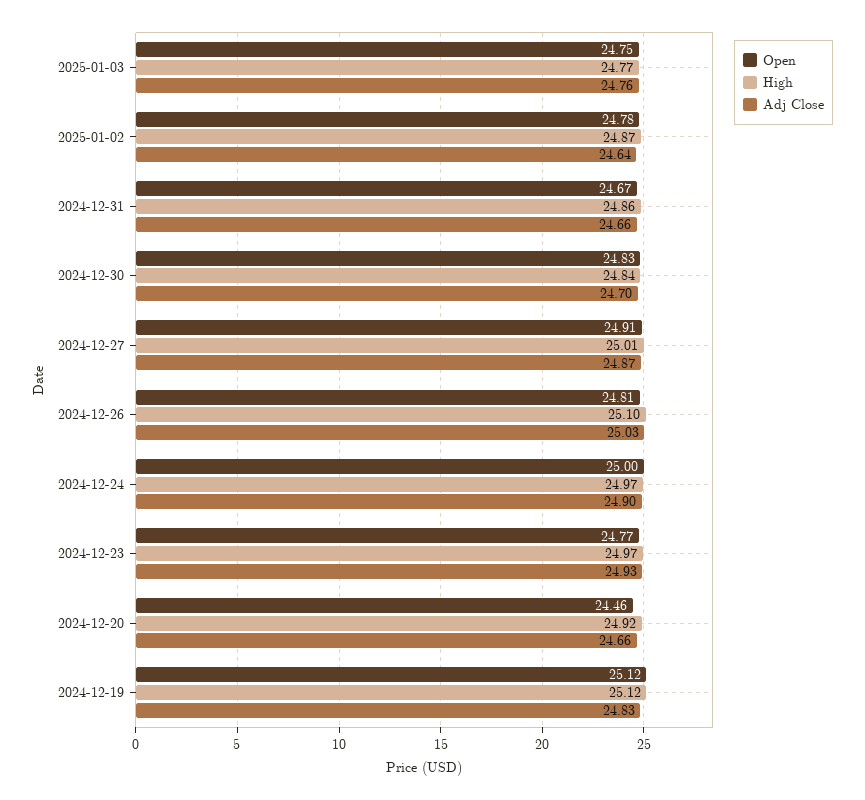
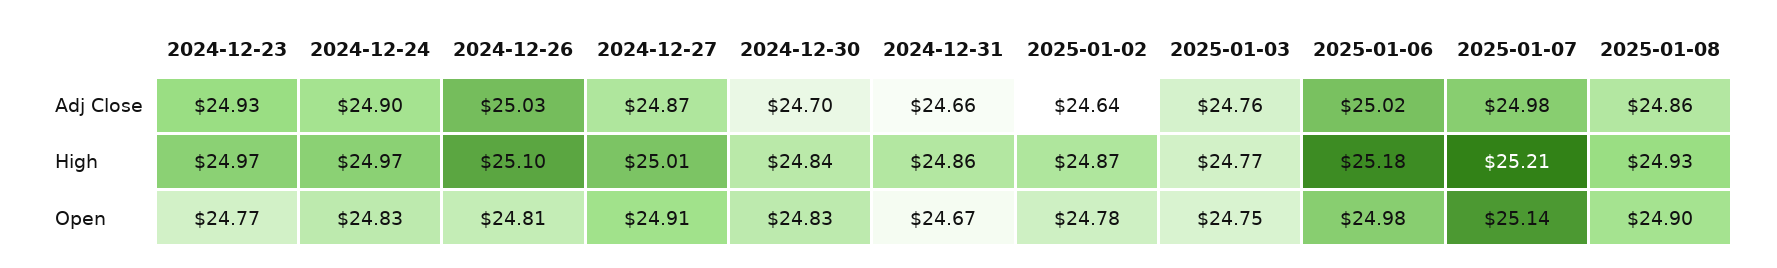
Open, 2024-12-24: 25 -> 24.83
Open, 2024-12-20: 24.46 -> none
High, 2024-12-20: 24.92 -> none
Adj Close, 2024-12-20: 24.66 -> none
Open, 2024-12-19: 25.12 -> none
High, 2024-12-19: 25.12 -> none
Adj Close, 2024-12-19: 24.83 -> none
Adj Close, 2025-01-06: none -> 25.02
Adj Close, 2025-01-07: none -> 24.98
Adj Close, 2025-01-08: none -> 24.86
High, 2025-01-06: none -> 25.18
High, 2025-01-07: none -> 25.21
High, 2025-01-08: none -> 24.93
Open, 2025-01-06: none -> 24.98
Open, 2025-01-07: none -> 25.14
Open, 2025-01-08: none -> 24.9

